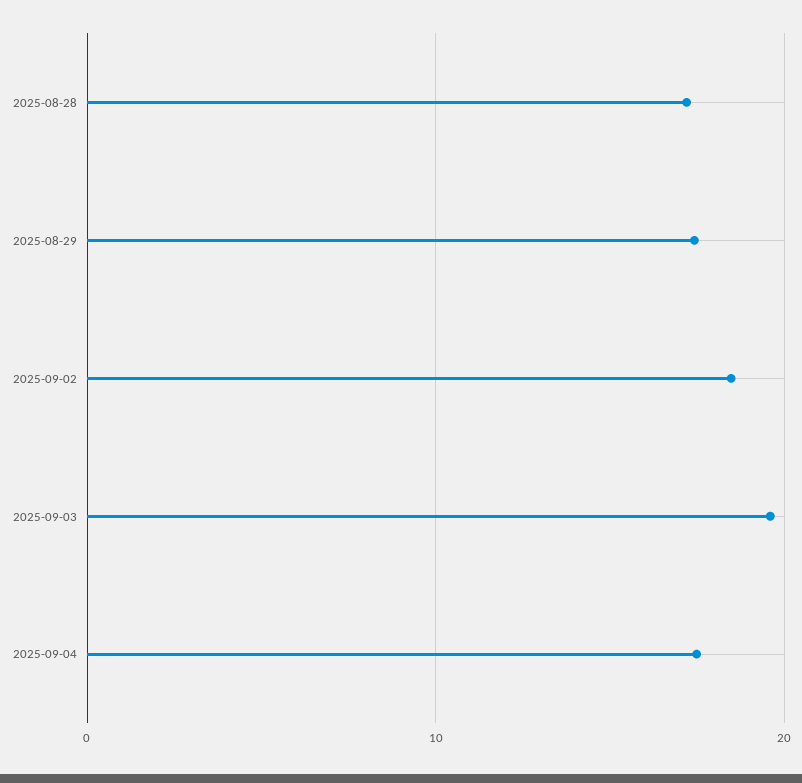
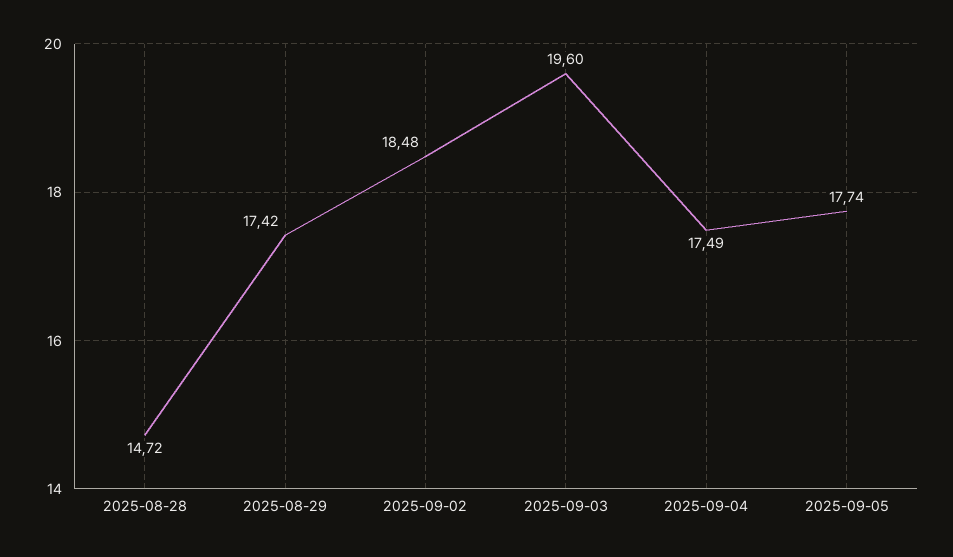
2025-08-28: 17 -> 14.72
2025-09-05: none -> 17.74

